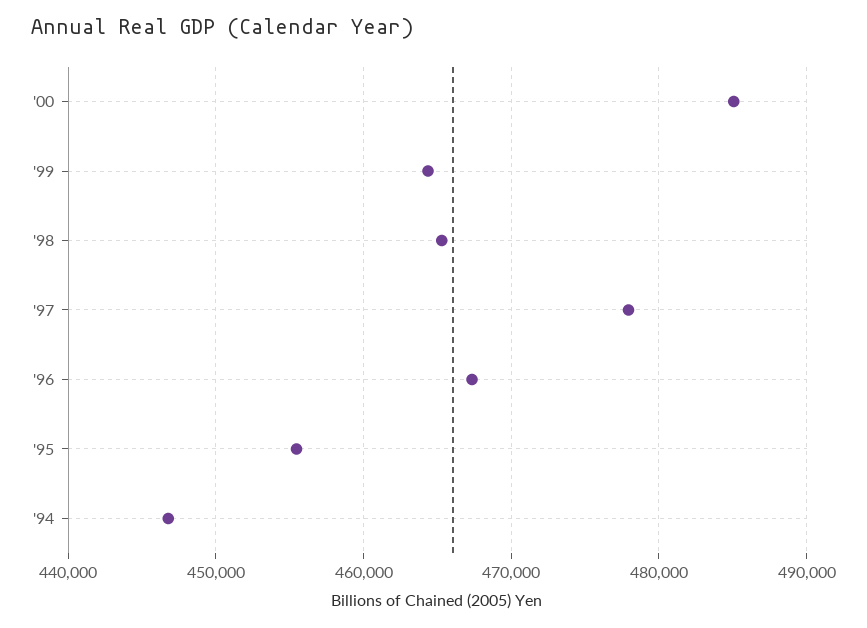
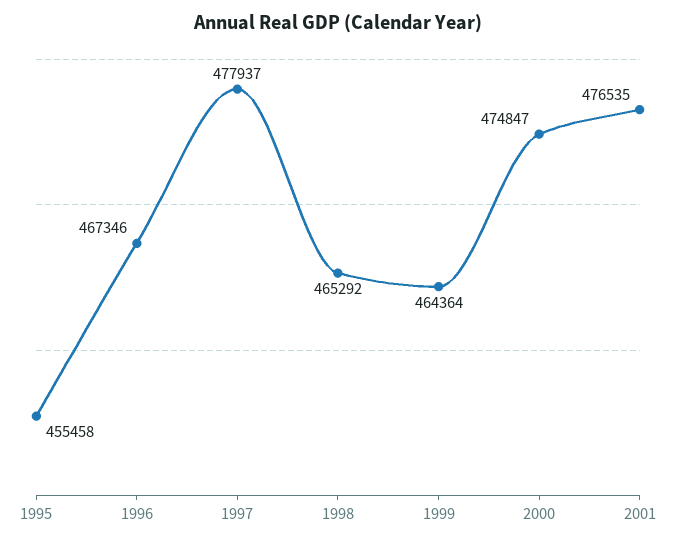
'00: 485000 -> 474847
'94: 447000 -> none
2001: none -> 476535

